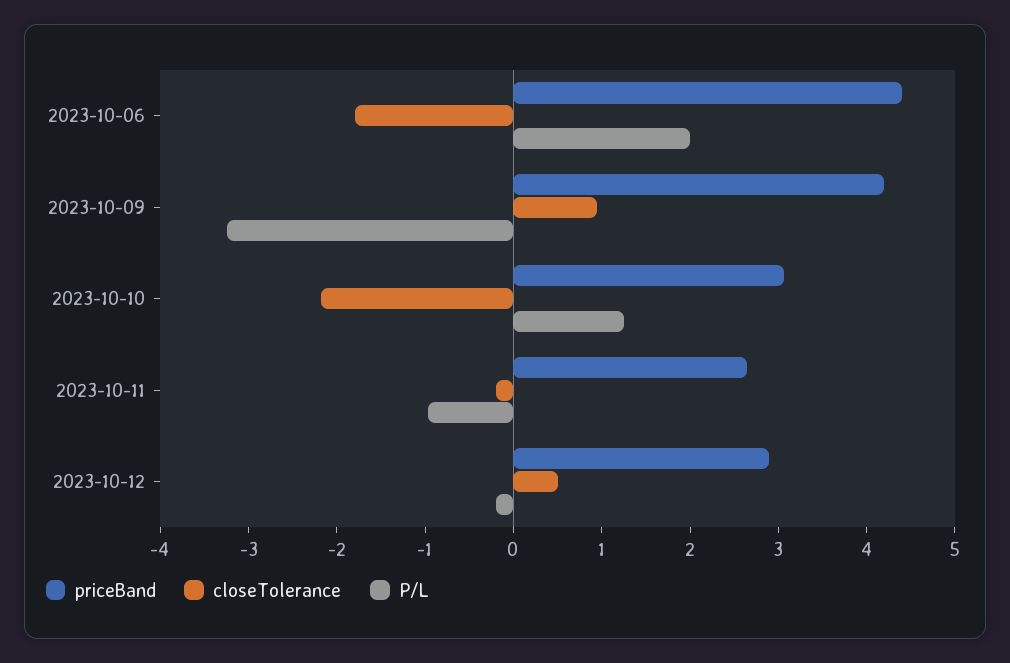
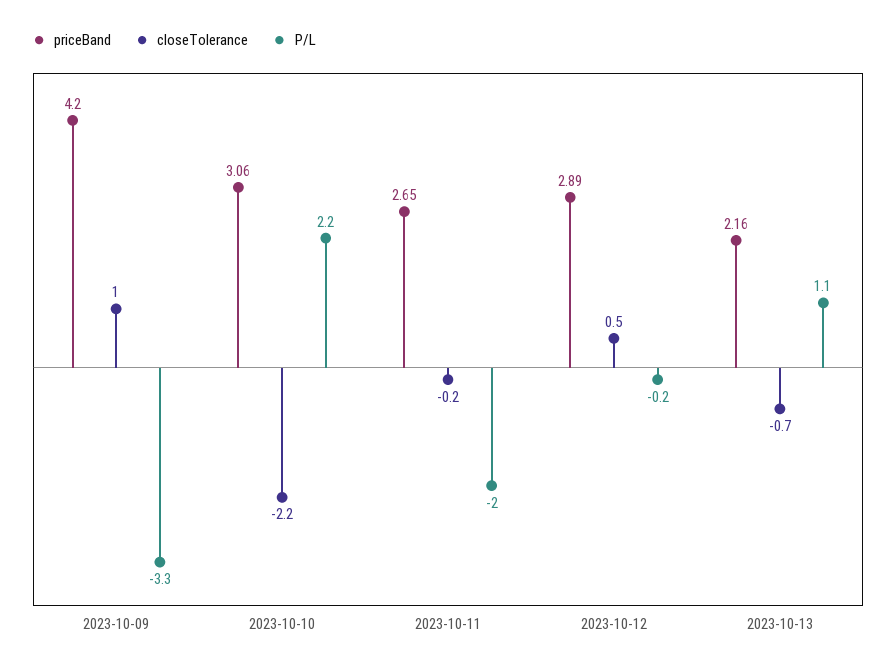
priceBand, 2023-10-06: 4.4 -> none
closeTolerance, 2023-10-06: -1.8 -> none
P/L, 2023-10-06: 2 -> none
P/L, 2023-10-10: 1.2 -> 2.2
P/L, 2023-10-11: -1 -> -2
priceBand, 2023-10-13: none -> 2.16
closeTolerance, 2023-10-13: none -> -0.7
P/L, 2023-10-13: none -> 1.1

